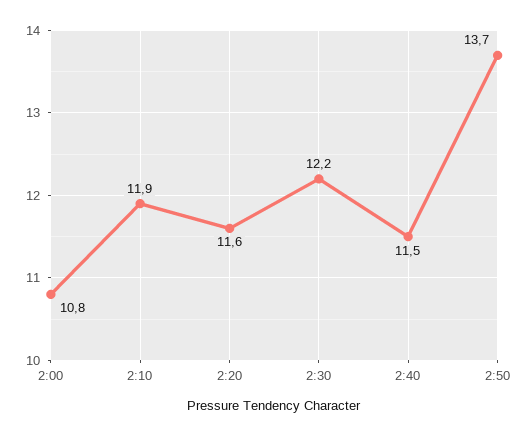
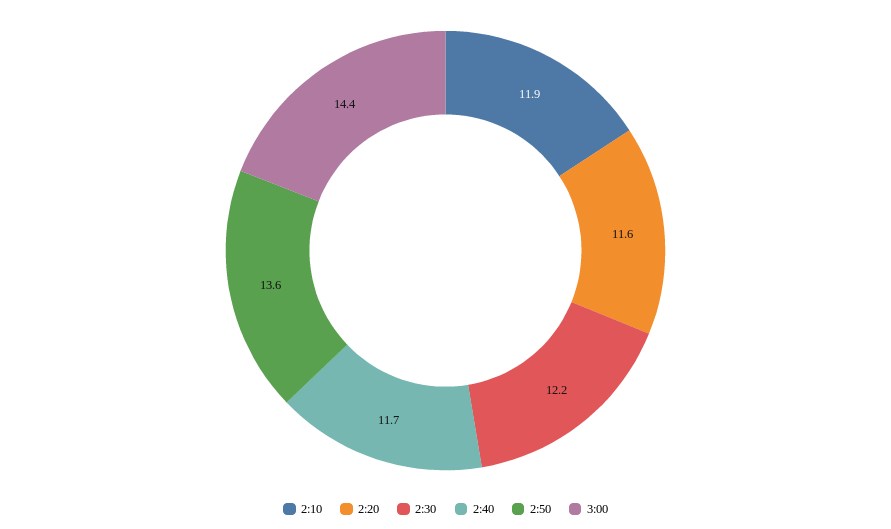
2:00: 10.8 -> none
2:40: 11.5 -> 11.7
2:50: 13.7 -> 13.6
3:00: none -> 14.4

